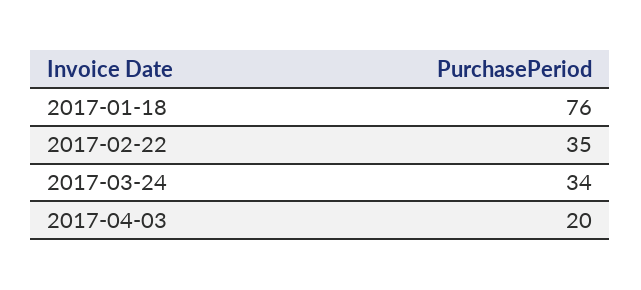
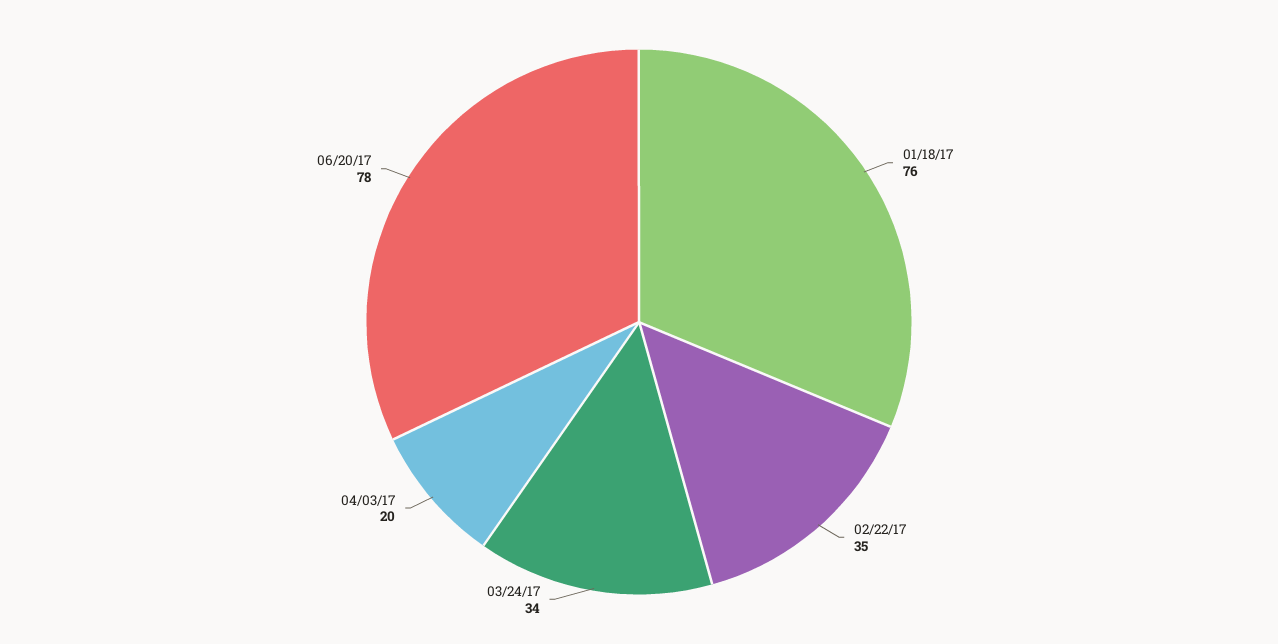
06/20/17: none -> 78

